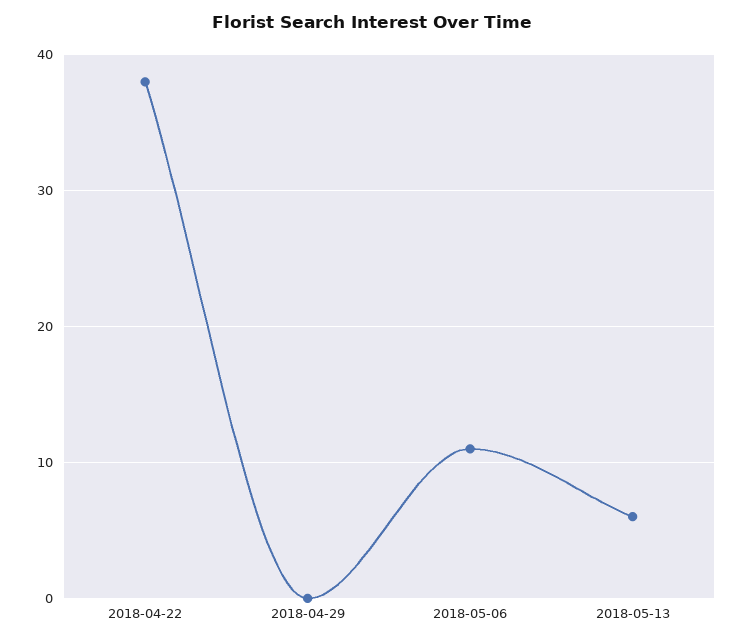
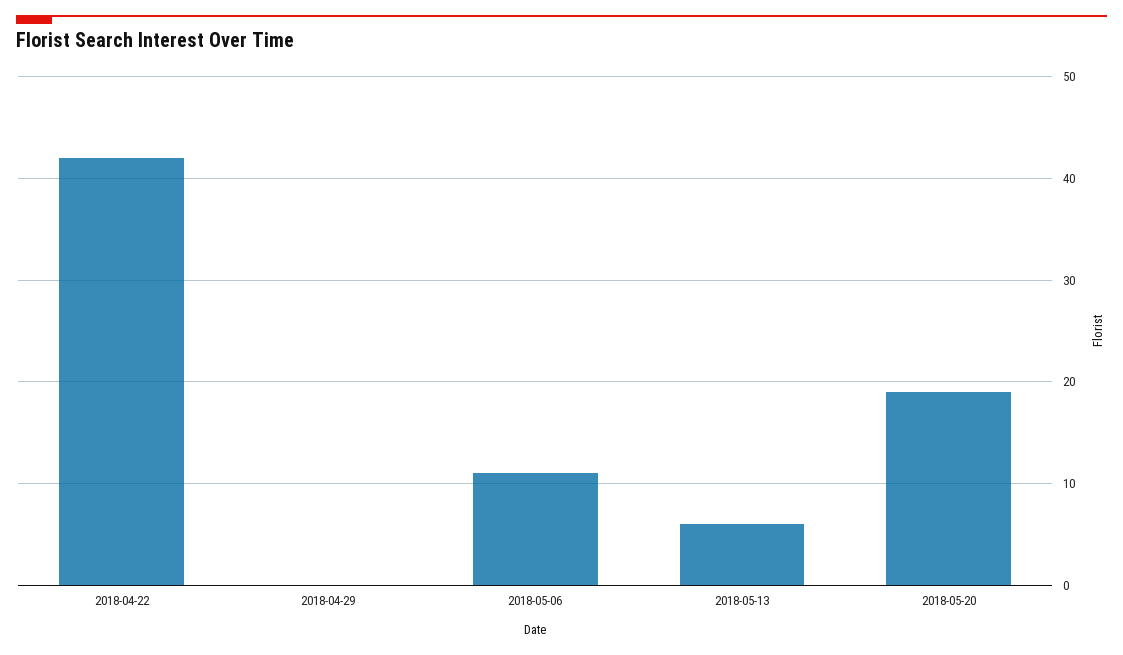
2018-04-22: 38 -> 42
2018-05-20: none -> 19

